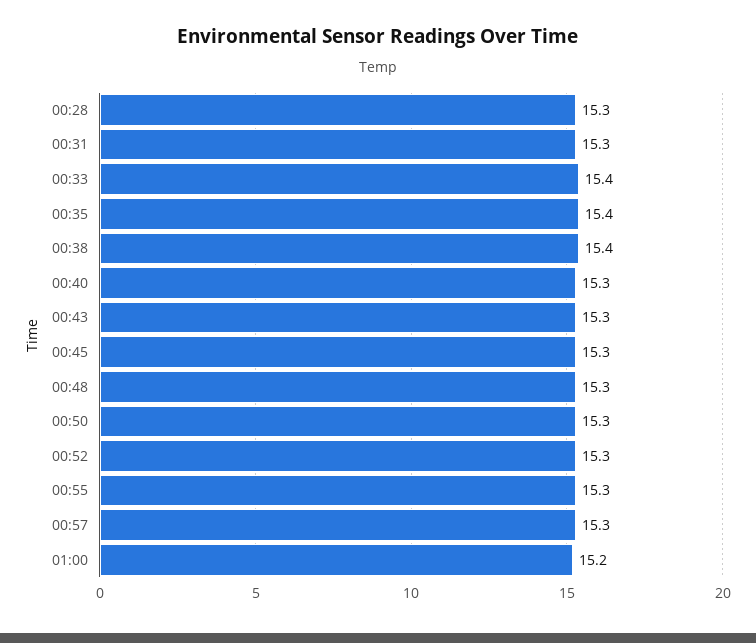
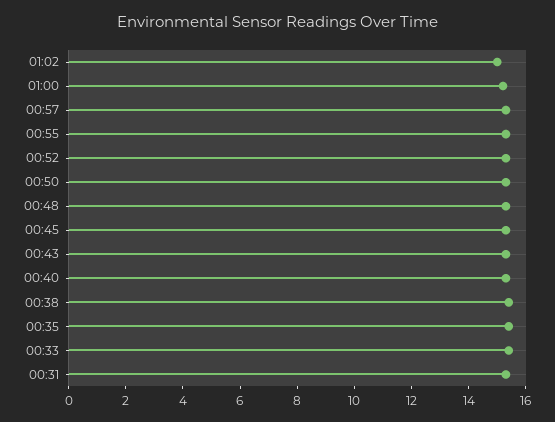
00:28: 15.3 -> none
01:02: none -> 15

